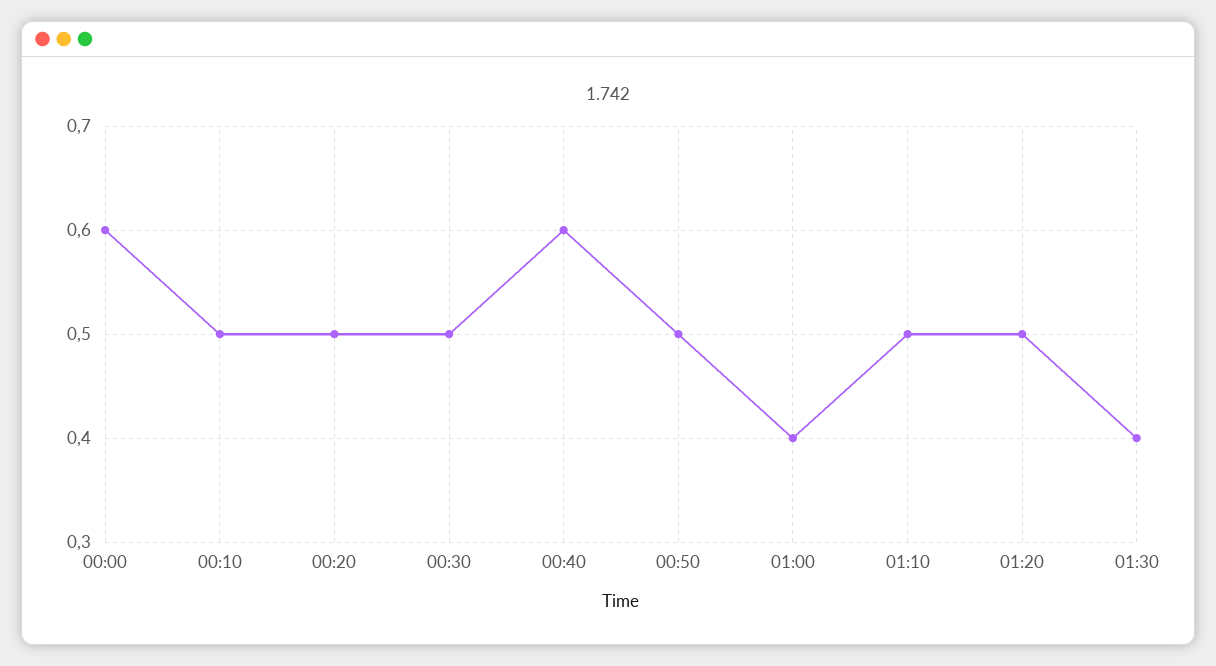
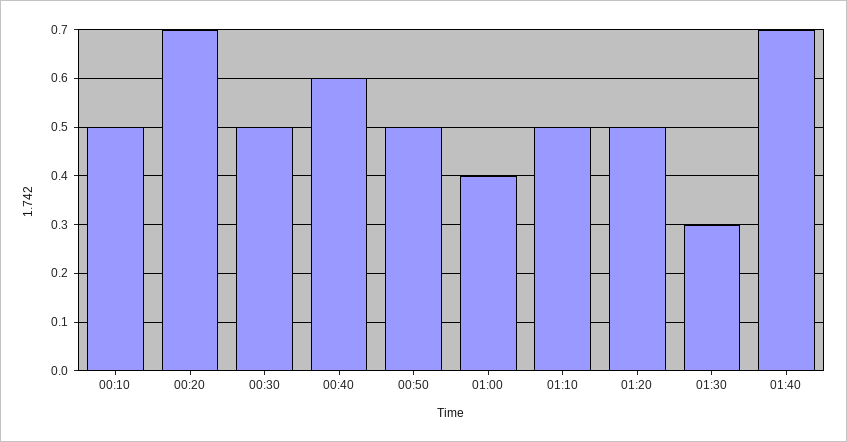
00:00: 0.6 -> none
00:20: 0.5 -> 0.7
01:30: 0.4 -> 0.3
01:40: none -> 0.7

